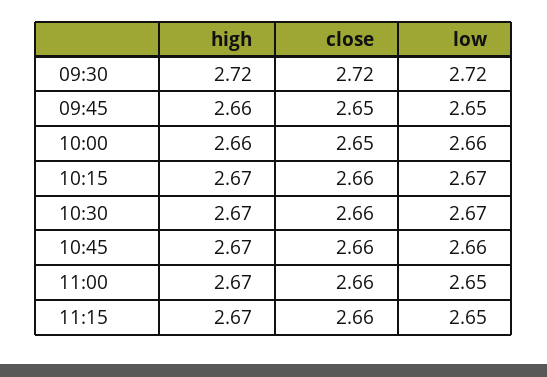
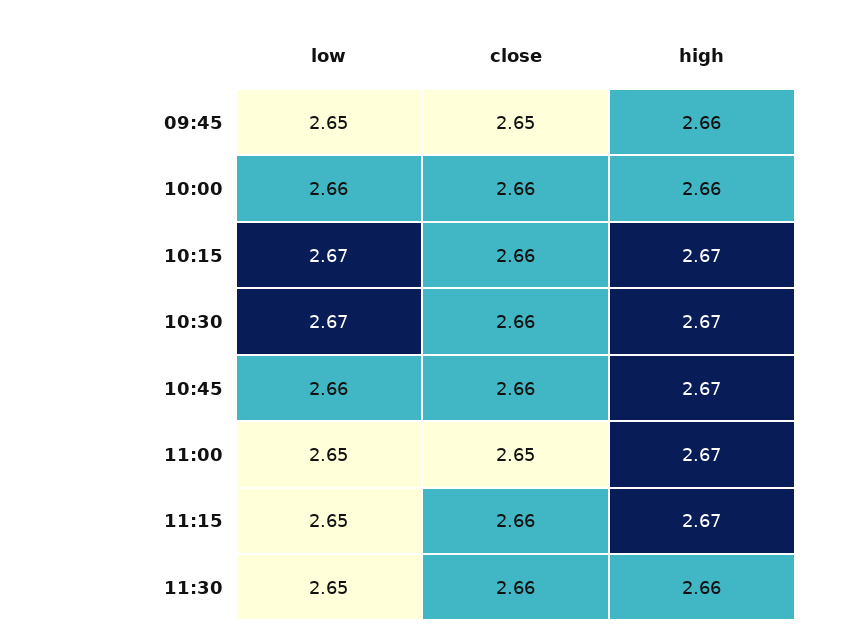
high, 09:30: 2.72 -> none
close, 09:30: 2.72 -> none
low, 09:30: 2.72 -> none
close, 10:00: 2.65 -> 2.66
close, 11:00: 2.66 -> 2.65
low, 11:30: none -> 2.65
close, 11:30: none -> 2.66
high, 11:30: none -> 2.66

